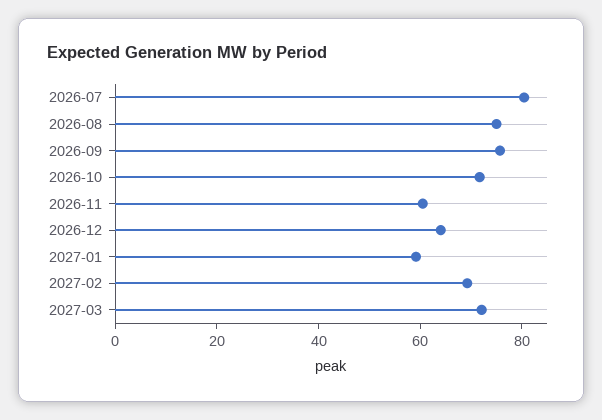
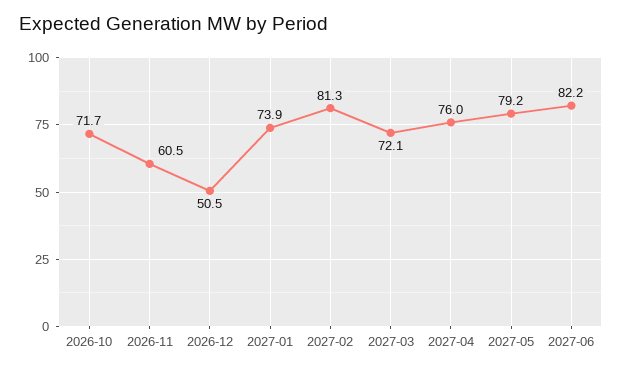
2026-07: 80 -> none
2026-08: 75 -> none
2026-09: 75 -> none
2026-12: 65 -> 50.5
2027-01: 60 -> 73.9
2027-02: 70 -> 81.3
2027-04: none -> 76
2027-05: none -> 79.2
2027-06: none -> 82.2

